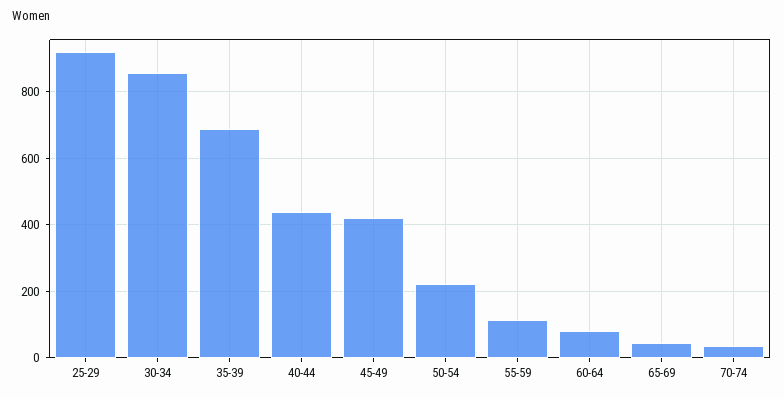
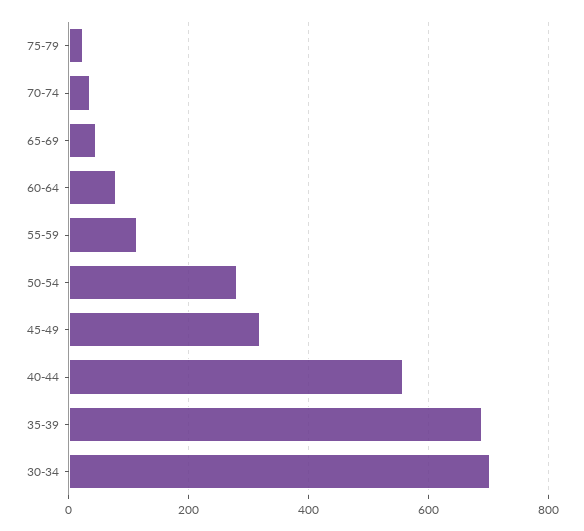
25-29: 920 -> none
30-34: 860 -> 700
40-44: 440 -> 560
45-49: 420 -> 320
50-54: 220 -> 280
75-79: none -> 20

